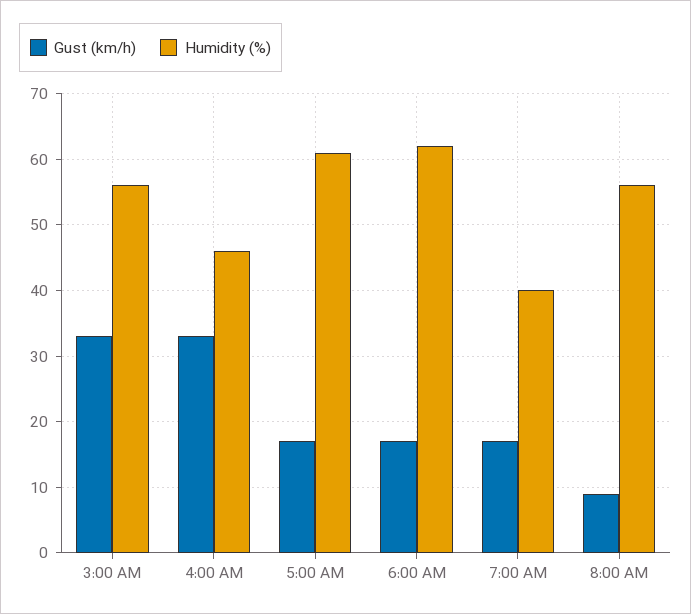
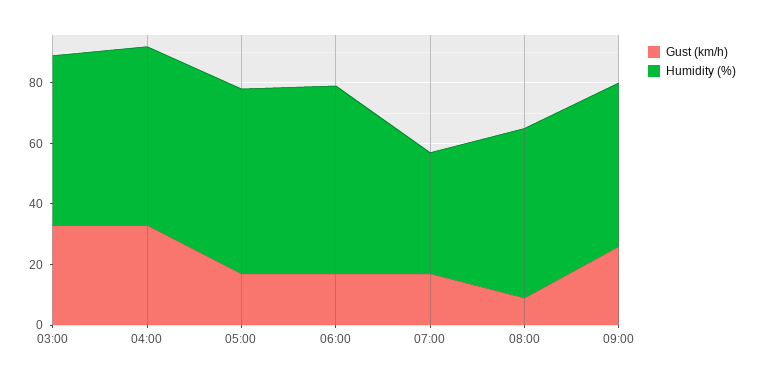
Humidity (%), 4:00 AM: 46 -> 60
Gust (km/h), 09:00: none -> 25
Humidity (%), 09:00: none -> 55

